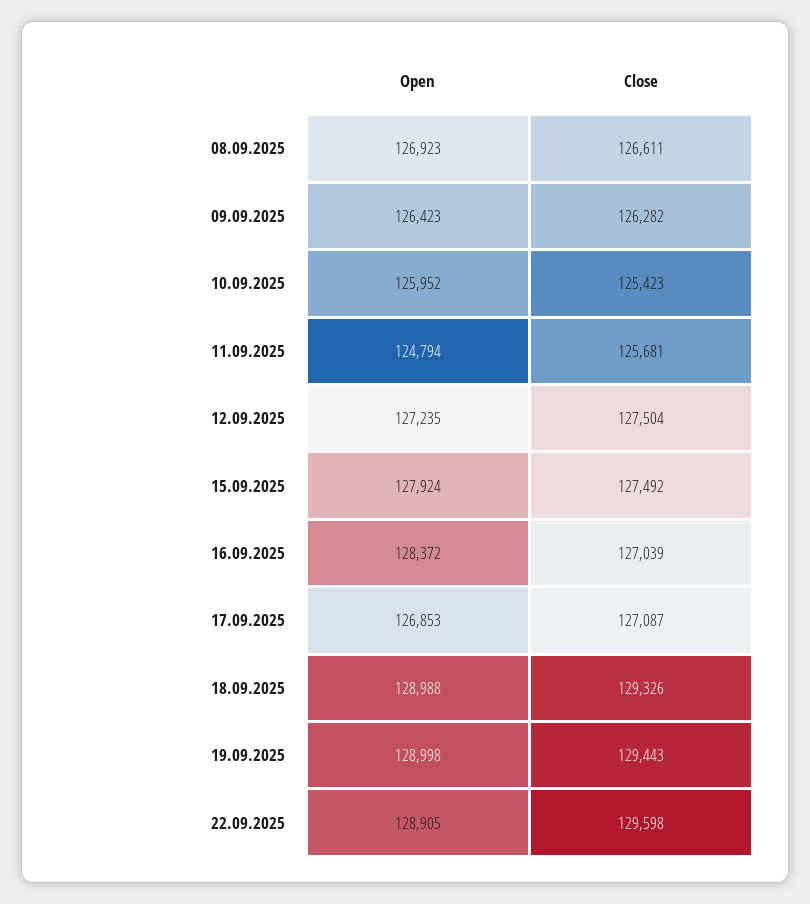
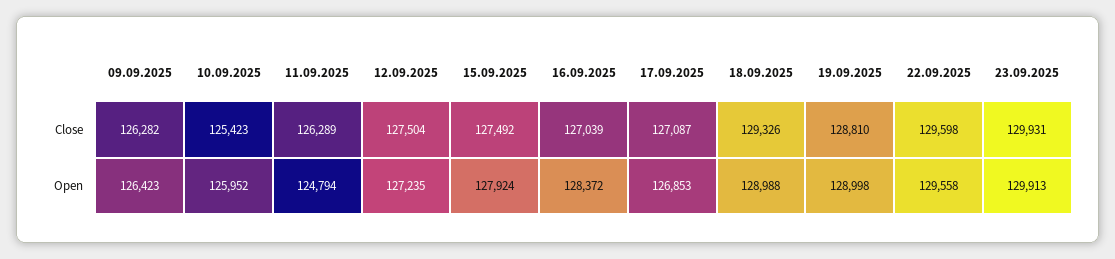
Open, 08.09.2025: 126923 -> none
Close, 08.09.2025: 126611 -> none
Close, 11.09.2025: 125681 -> 126289
Close, 19.09.2025: 129443 -> 128810
Open, 22.09.2025: 128905 -> 129558
Close, 23.09.2025: none -> 129931
Open, 23.09.2025: none -> 129913

